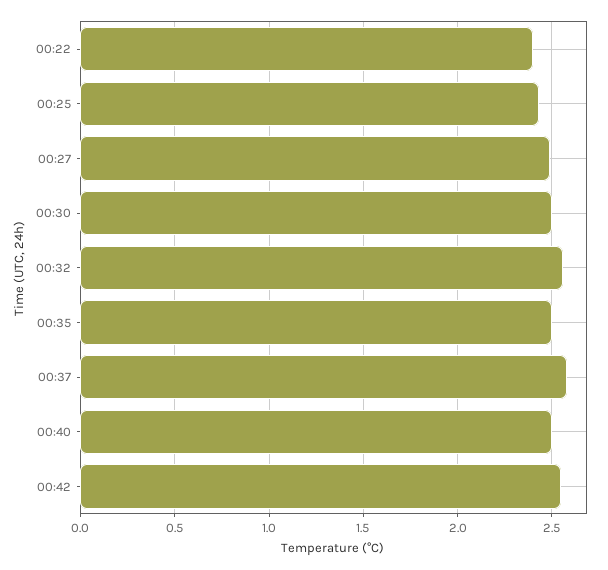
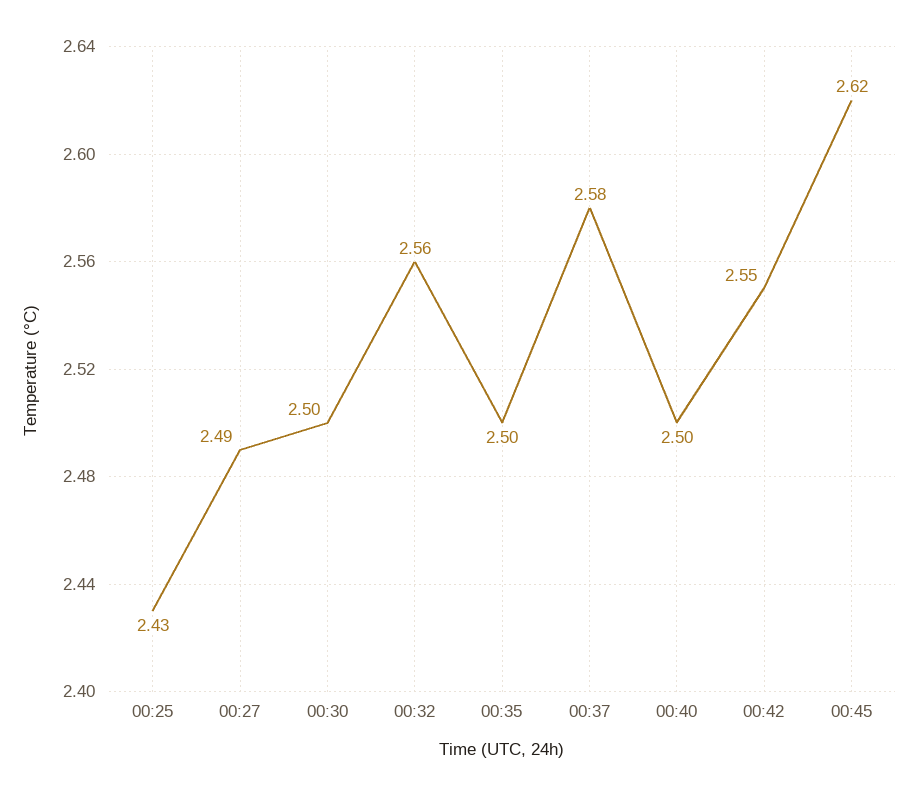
00:22: 2.4 -> none
00:45: none -> 2.62

